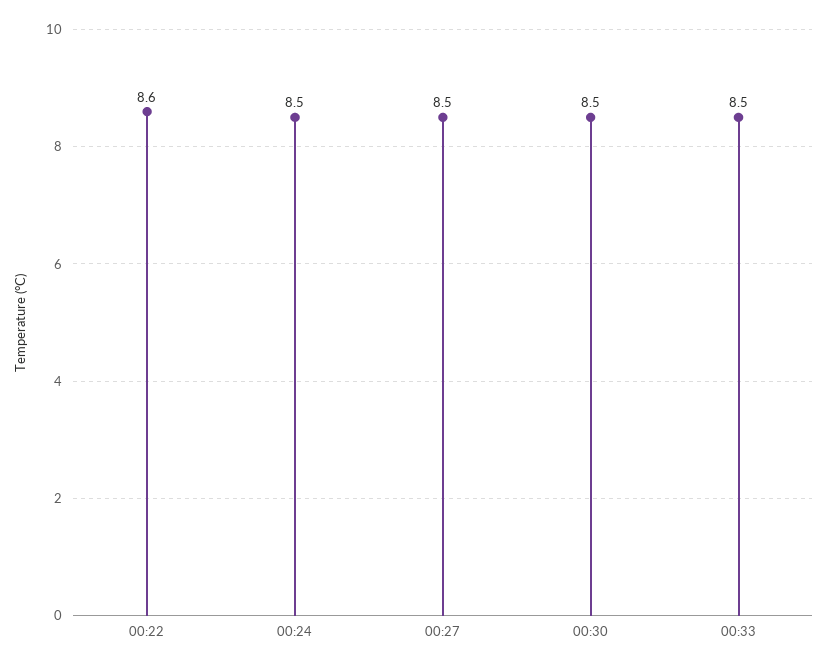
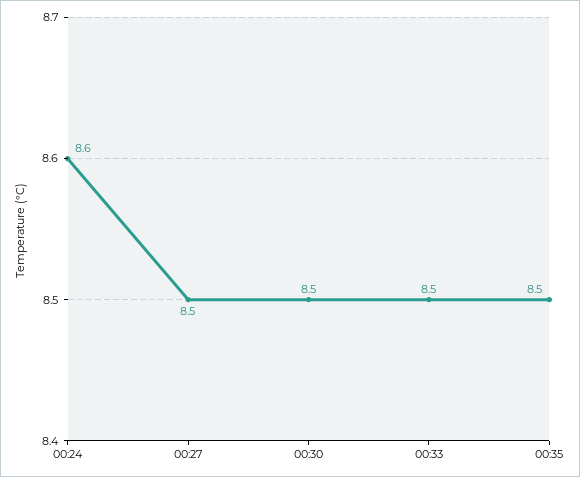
00:22: 8.6 -> none
00:24: 8.5 -> 8.6
00:35: none -> 8.5

